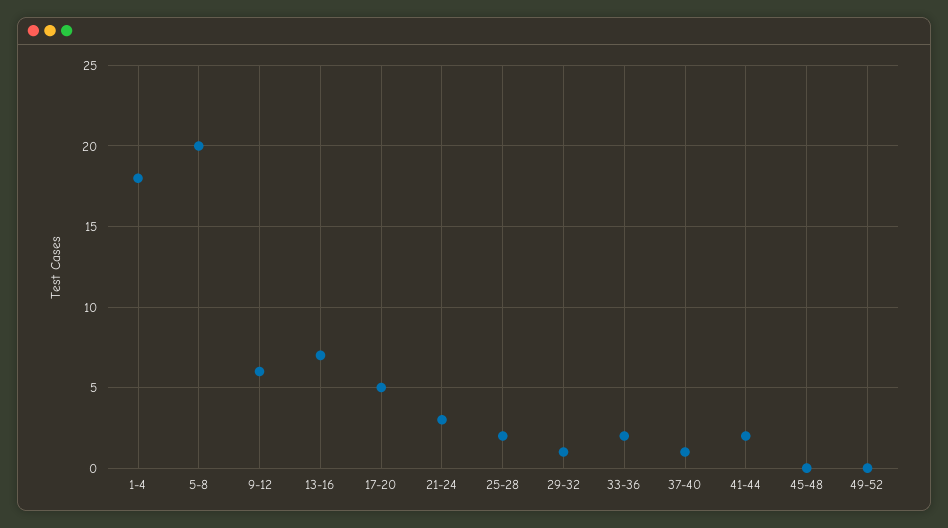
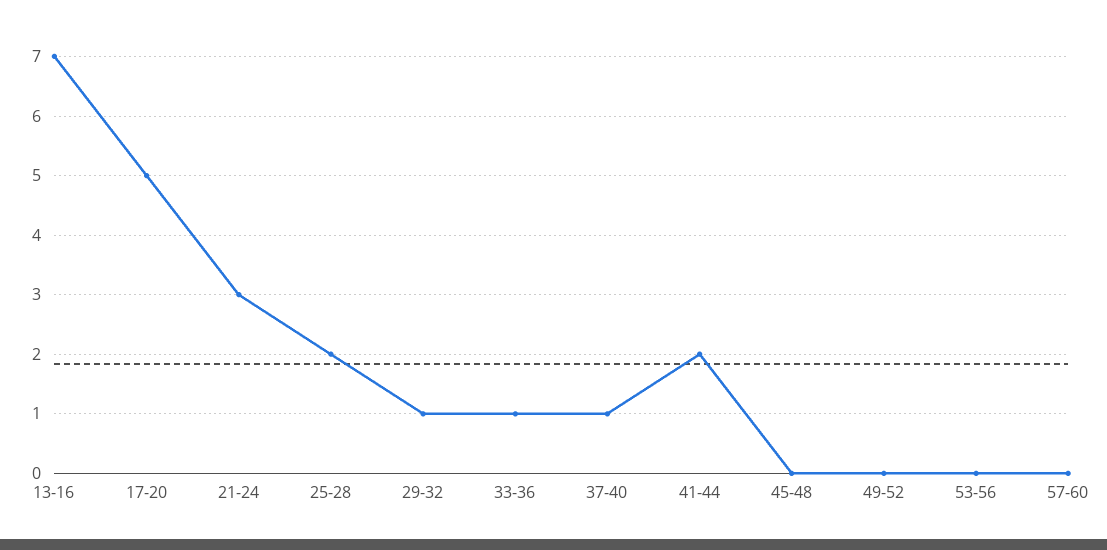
1-4: 18 -> none
5-8: 20 -> none
9-12: 6 -> none
33-36: 2 -> 1
53-56: none -> 0
57-60: none -> 0

